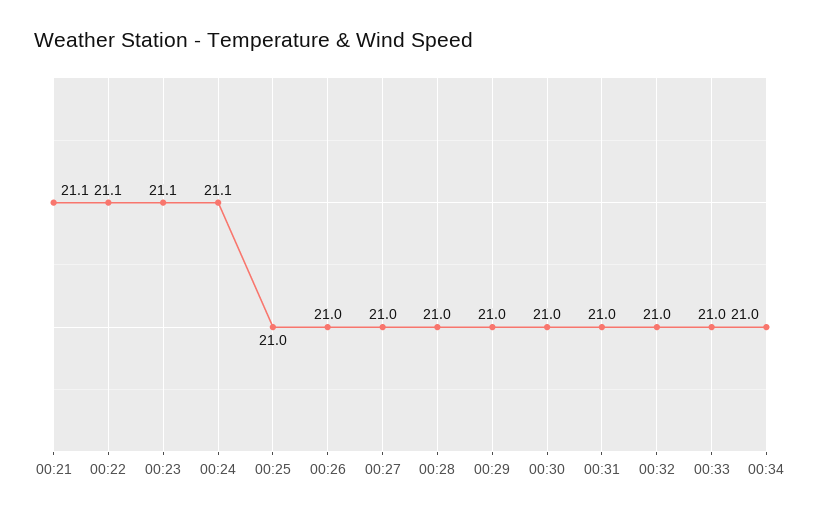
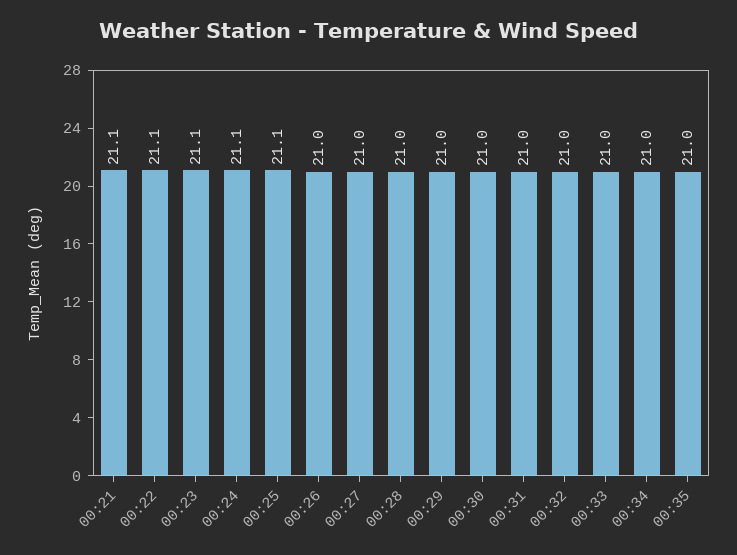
00:25: 21 -> 21.1
00:35: none -> 21

